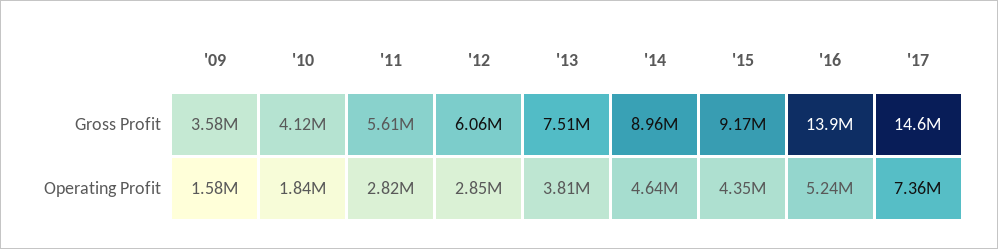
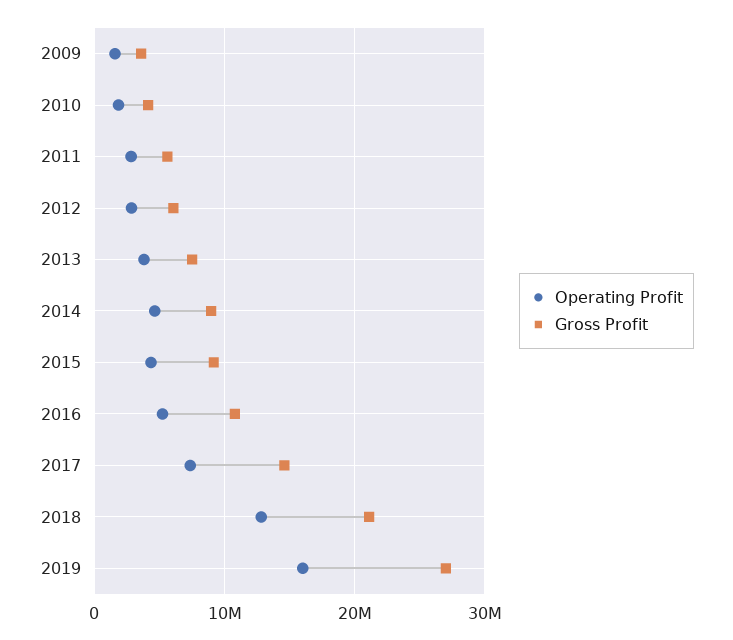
Gross Profit, '16: 13900000 -> 11000000
Operating Profit, 2018: none -> 13000000
Gross Profit, 2018: none -> 21000000
Operating Profit, 2019: none -> 16000000
Gross Profit, 2019: none -> 27000000

